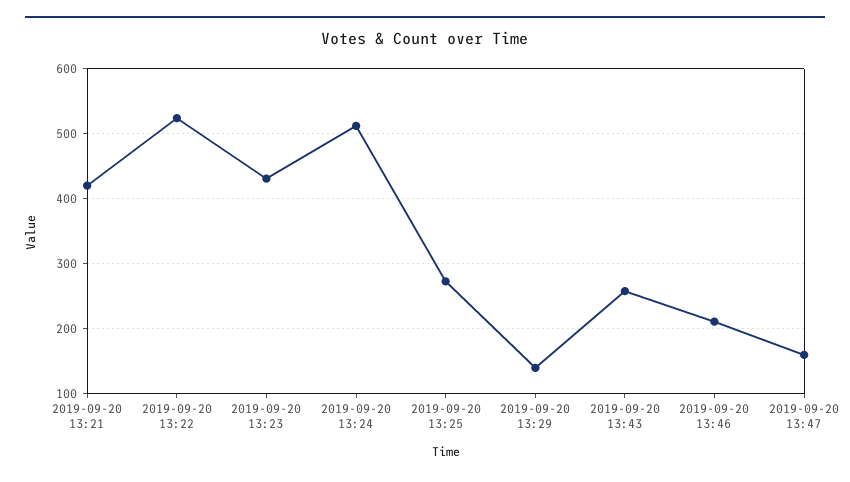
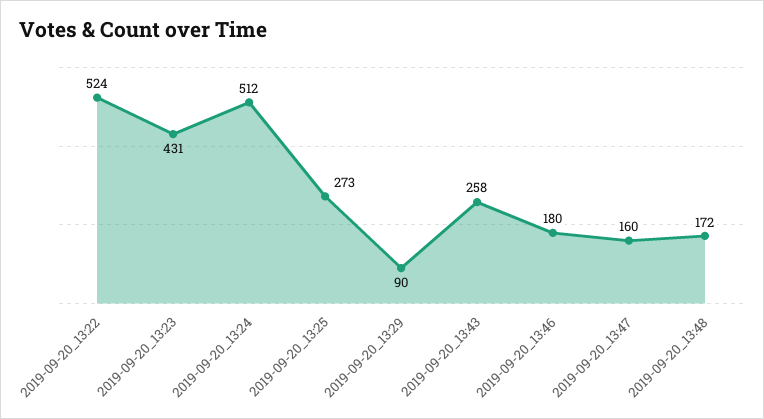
2019-09-20 13:21: 420 -> none
2019-09-20 13:29: 140 -> 90
2019-09-20 13:46: 210 -> 180
2019-09-20_13:48: none -> 172

